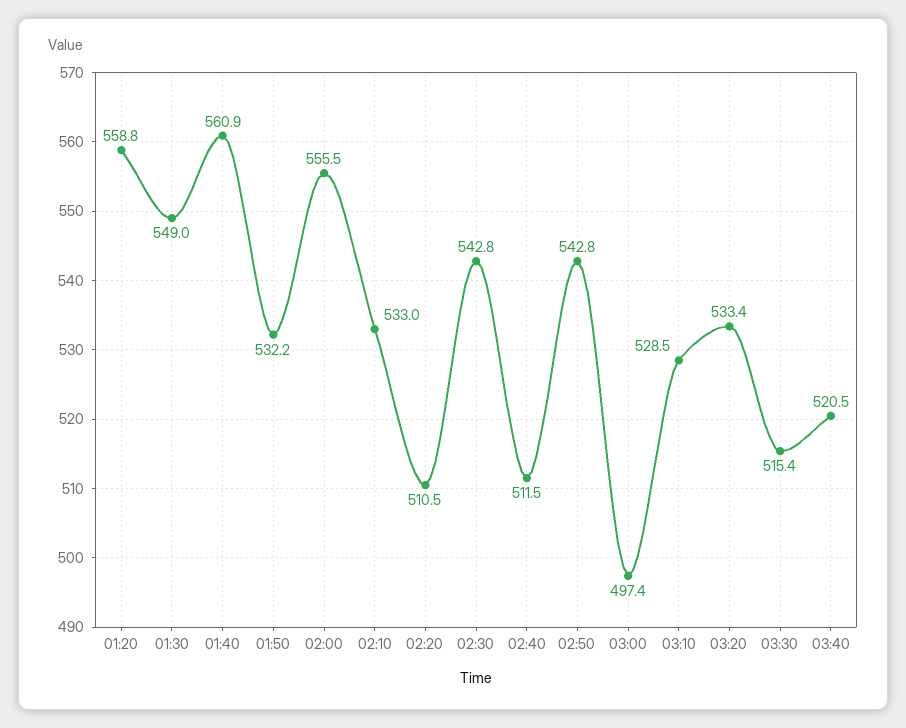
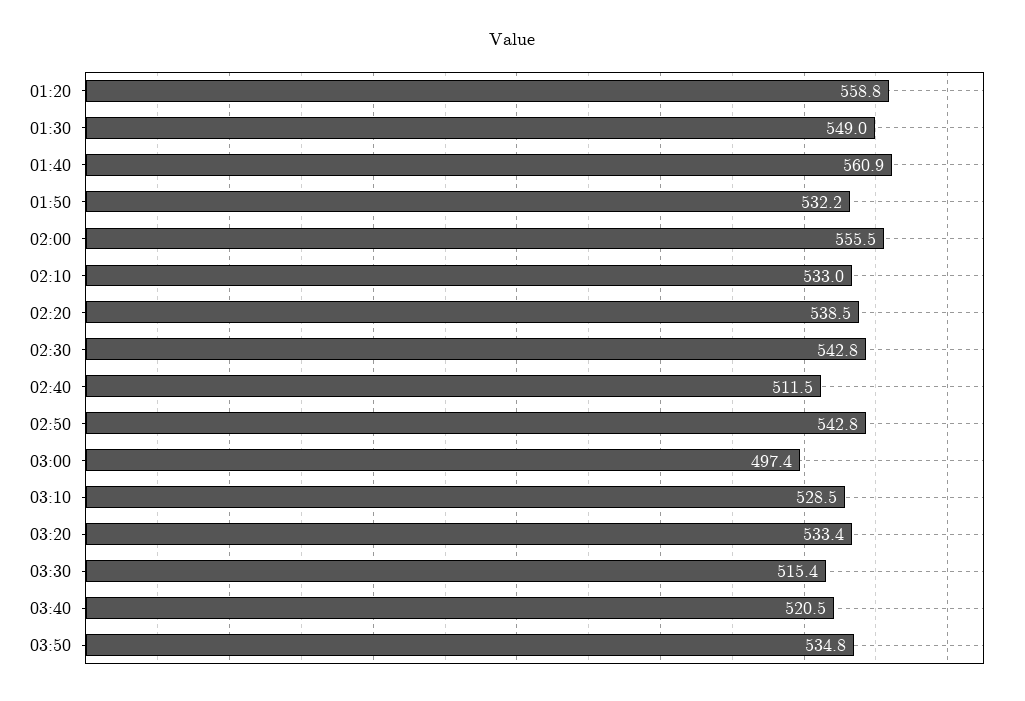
02:20: 510.5 -> 538.5
03:50: none -> 534.8

